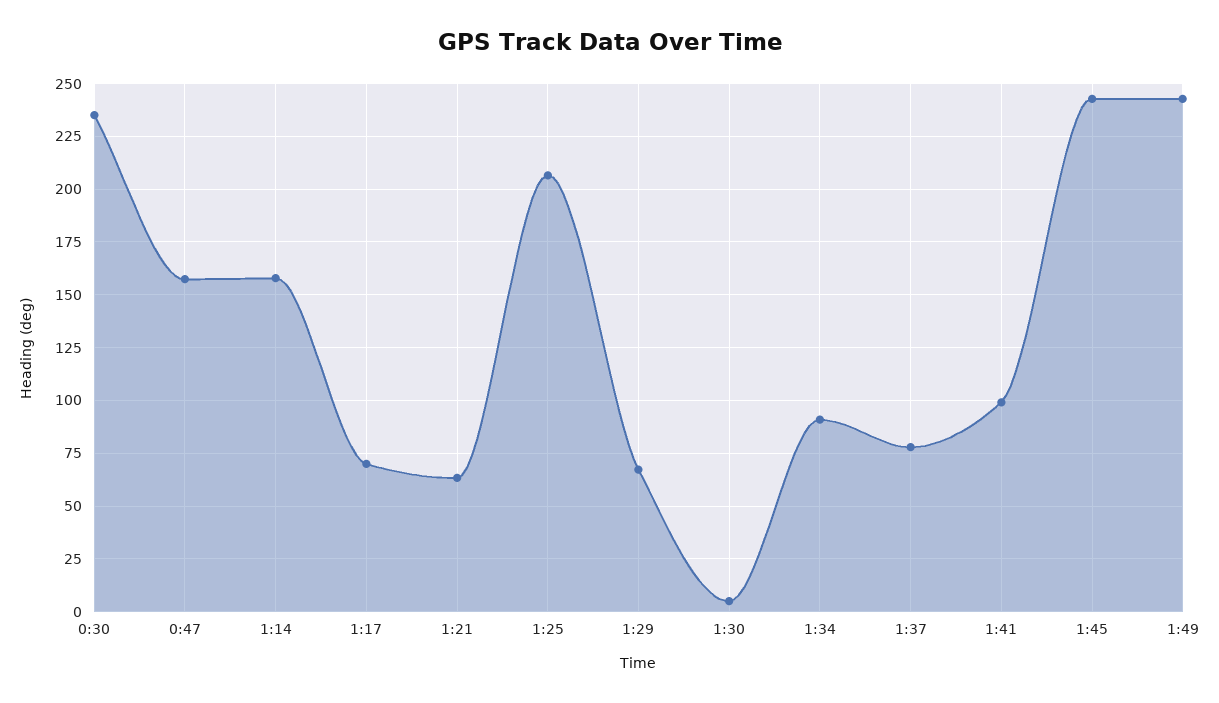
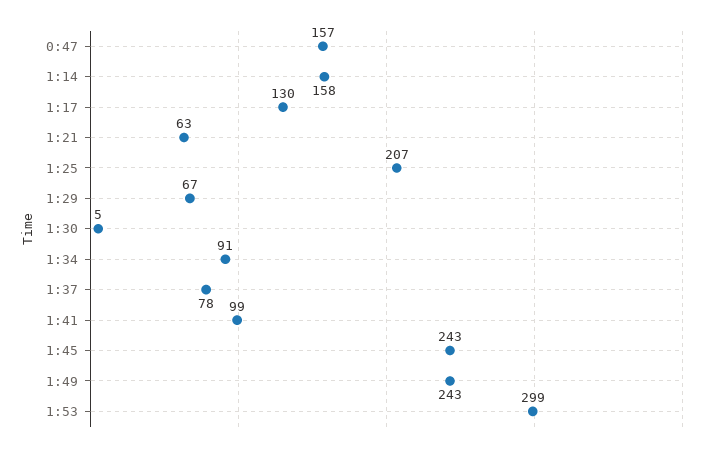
0:30: 235 -> none
1:17: 70 -> 130
1:53: none -> 299

